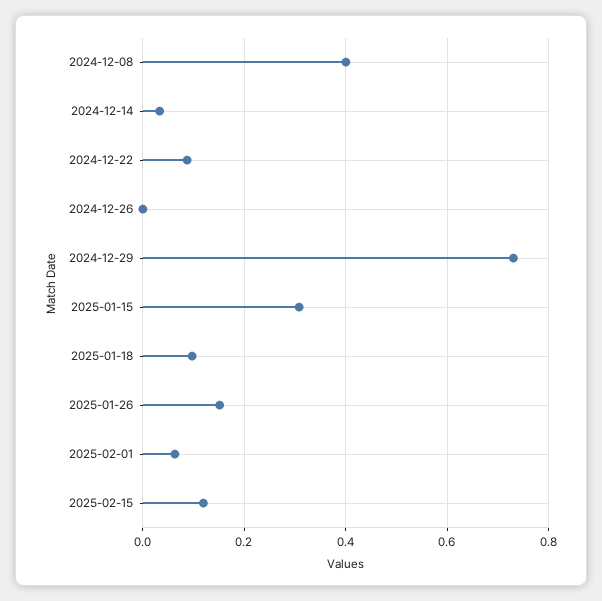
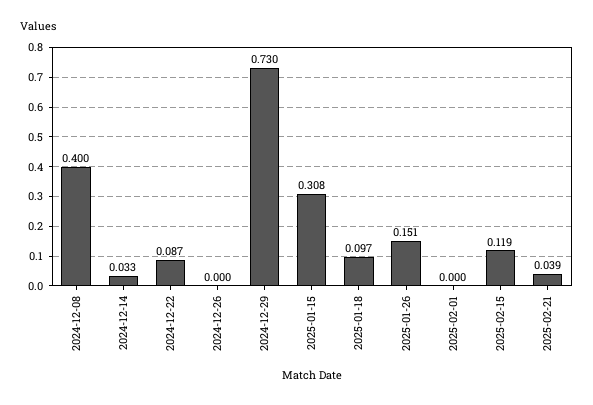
2025-02-01: 0.06 -> 0
2025-02-21: none -> 0.039

